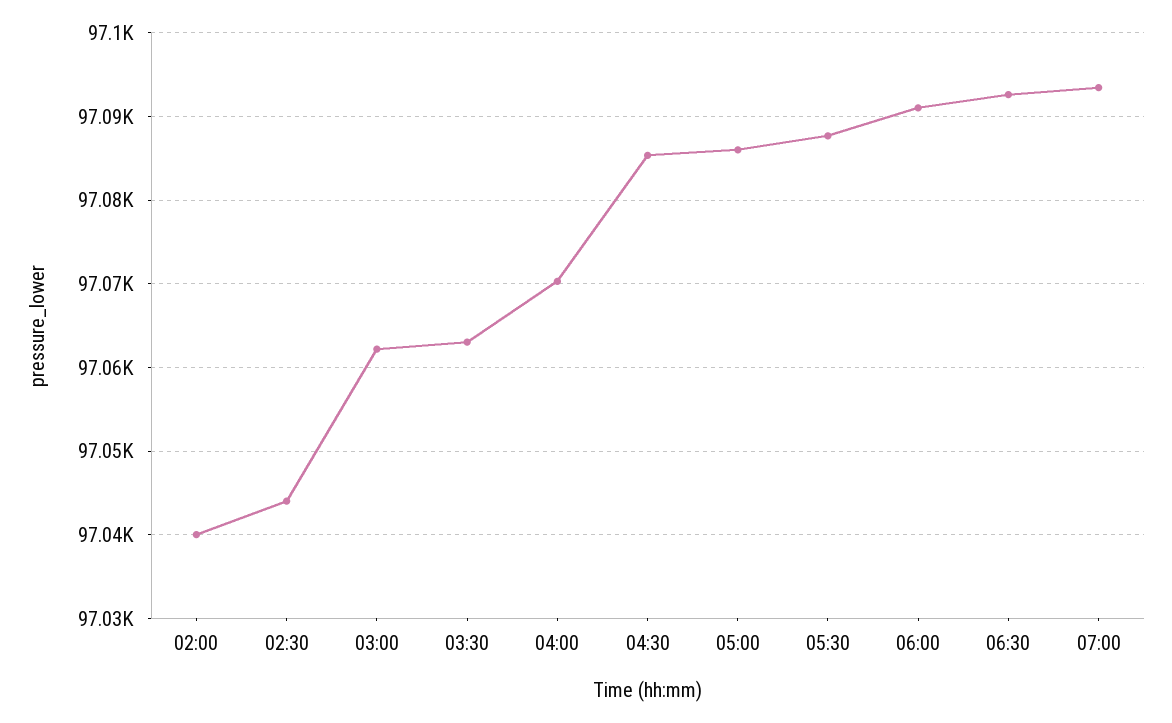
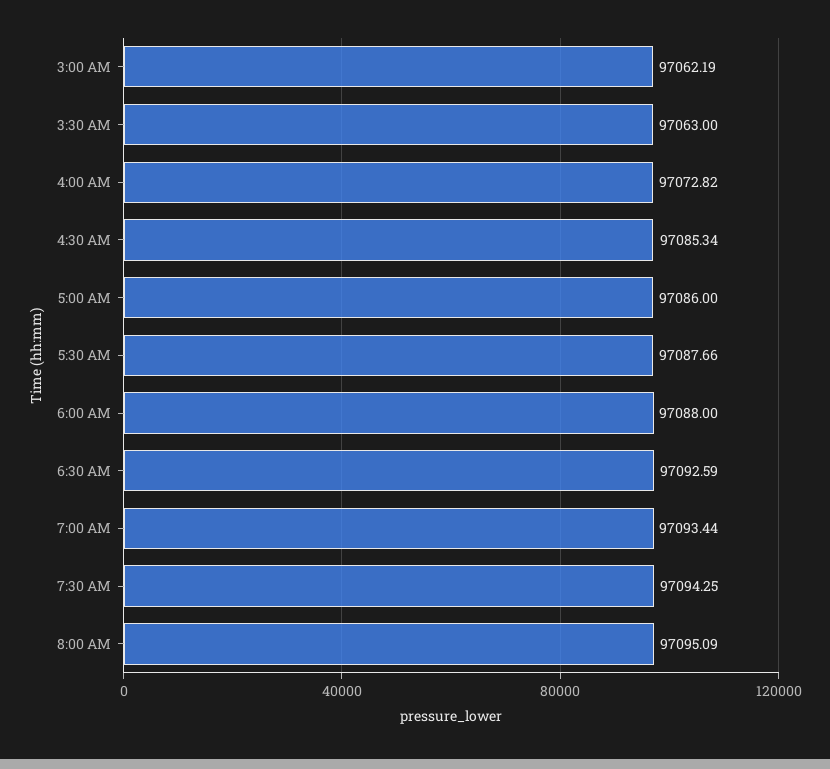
02:00: 97040 -> none
02:30: 97044 -> none
04:00: 97070 -> 97072.82
06:00: 97091 -> 97088
7:30 AM: none -> 97094.25
8:00 AM: none -> 97095.09

